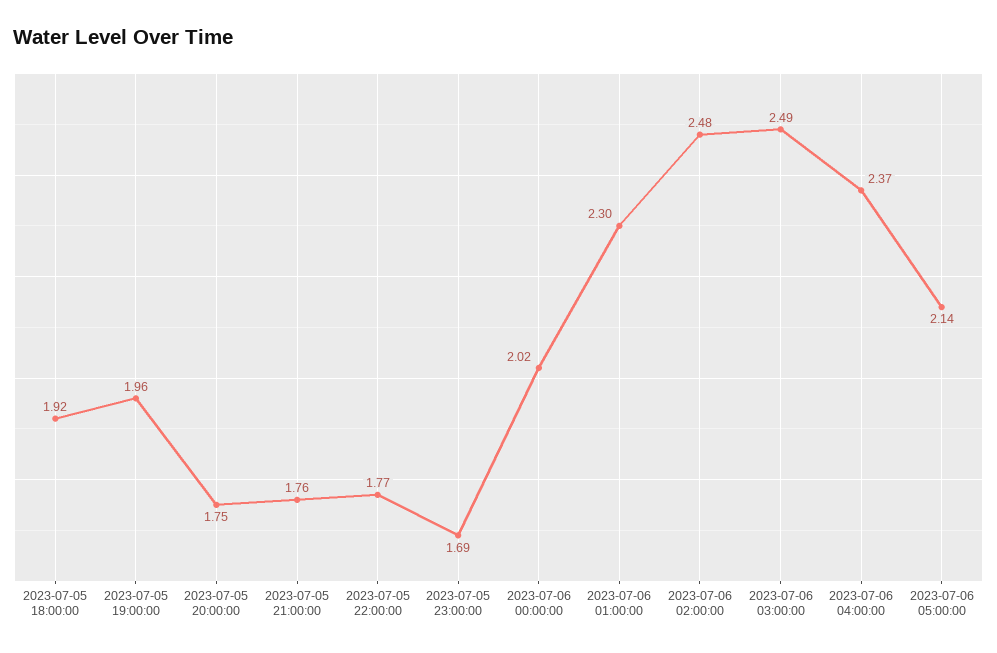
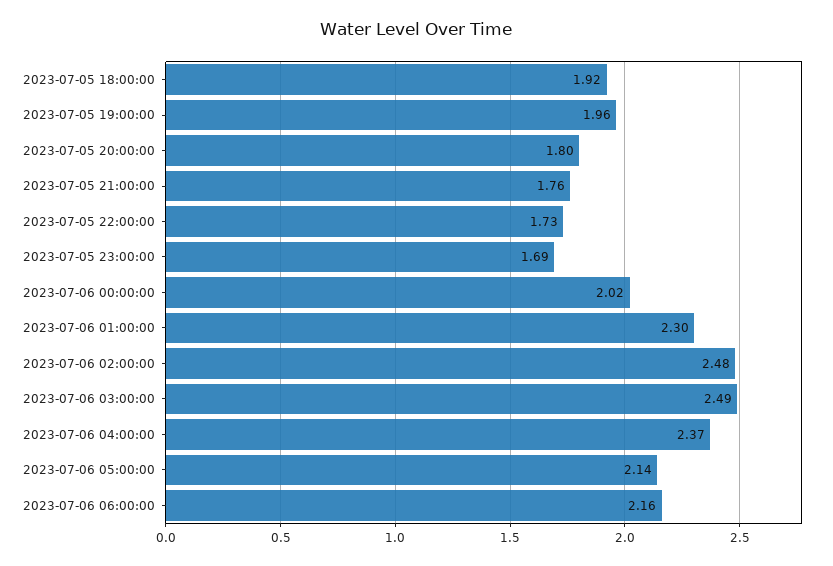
2023-07-05 20:00:00: 1.75 -> 1.8
2023-07-05 22:00:00: 1.77 -> 1.73
2023-07-06 06:00:00: none -> 2.16

